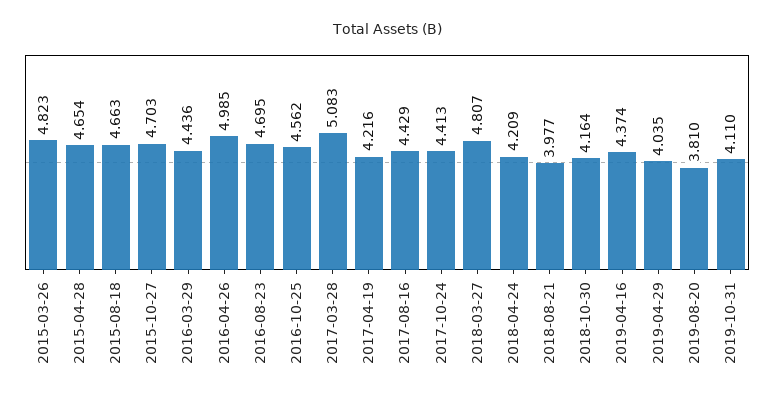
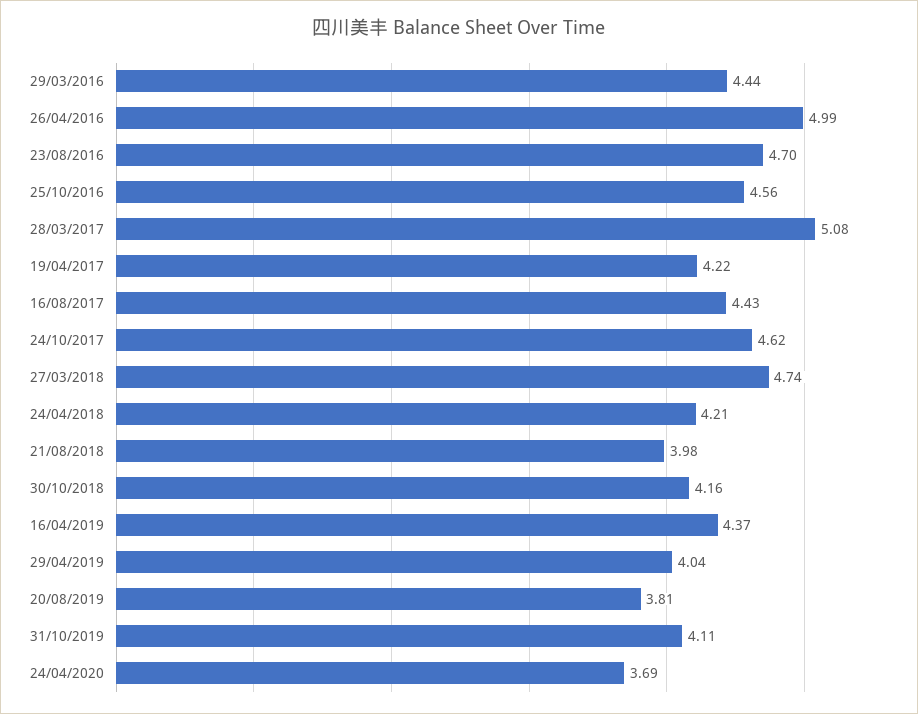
2015-03-26: 4.823 -> none
2015-04-28: 4.654 -> none
2015-08-18: 4.663 -> none
2015-10-27: 4.703 -> none
2017-10-24: 4.413 -> 4.62
2018-03-27: 4.807 -> 4.74
24/04/2020: none -> 3.69

